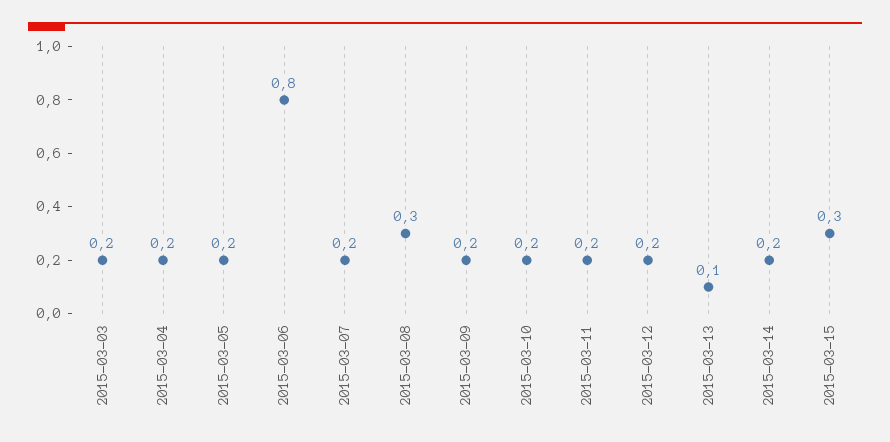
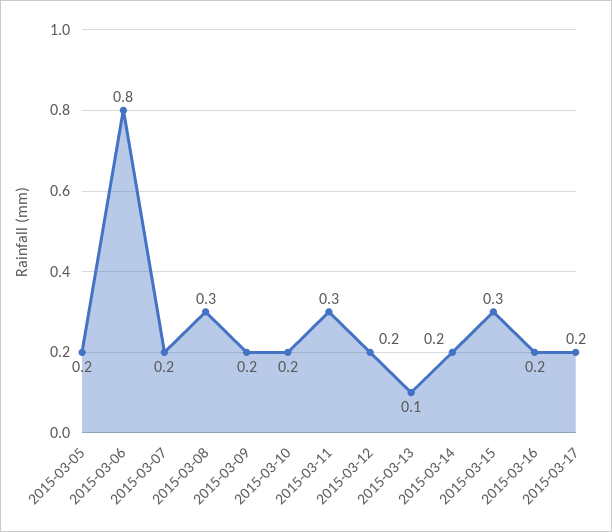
2015-03-03: 0.2 -> none
2015-03-04: 0.2 -> none
2015-03-11: 0.2 -> 0.3
2015-03-16: none -> 0.2
2015-03-17: none -> 0.2

